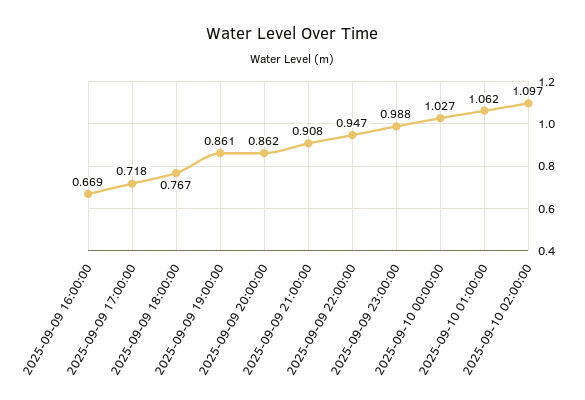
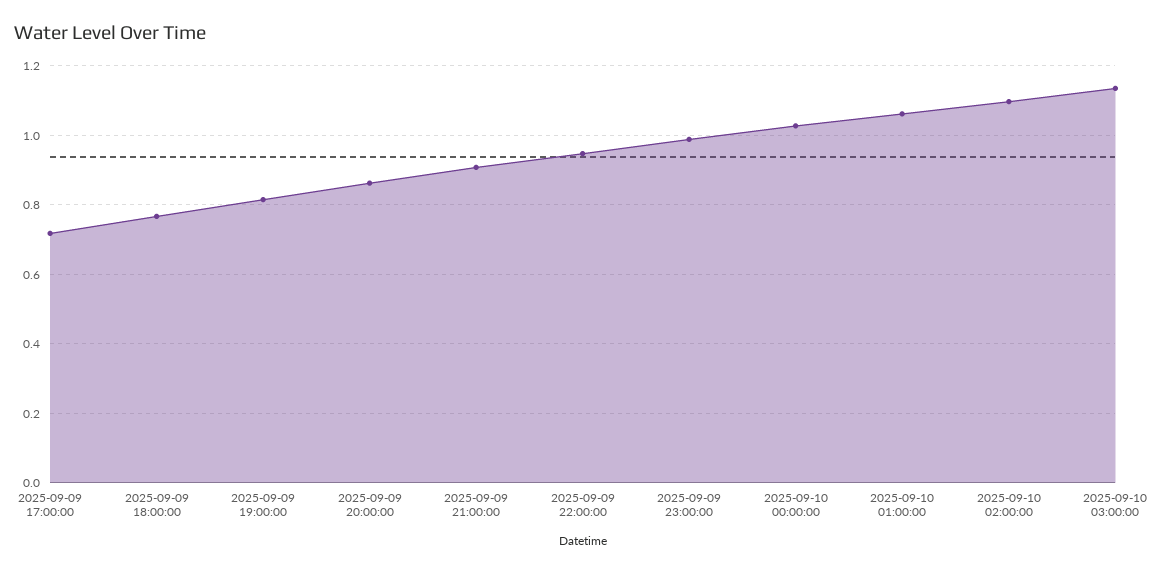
2025-09-09 16:00:00: 0.669 -> none
2025-09-09 19:00:00: 0.861 -> 0.82
2025-09-10 03:00:00: none -> 1.14

